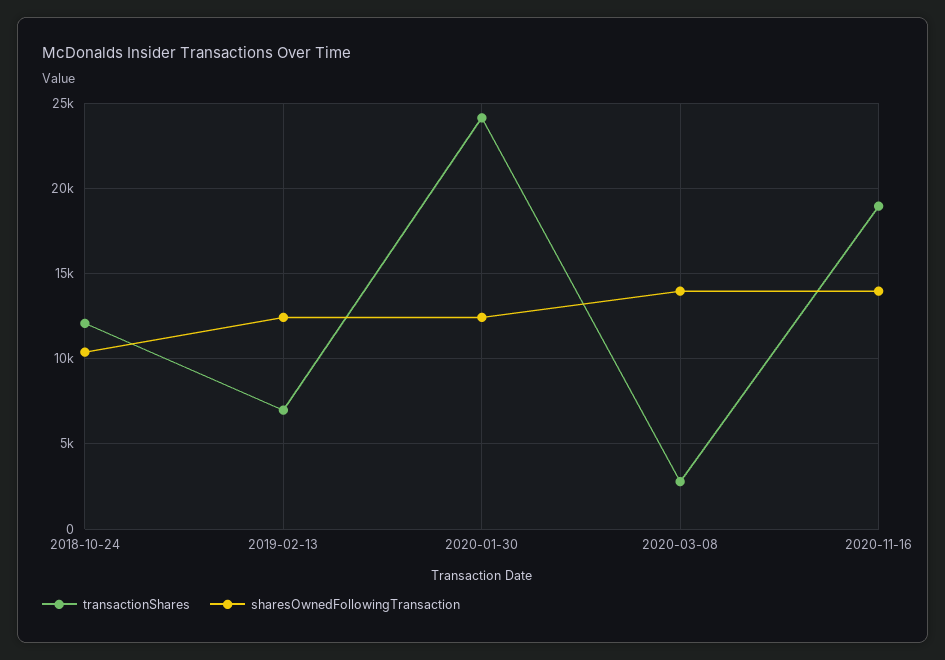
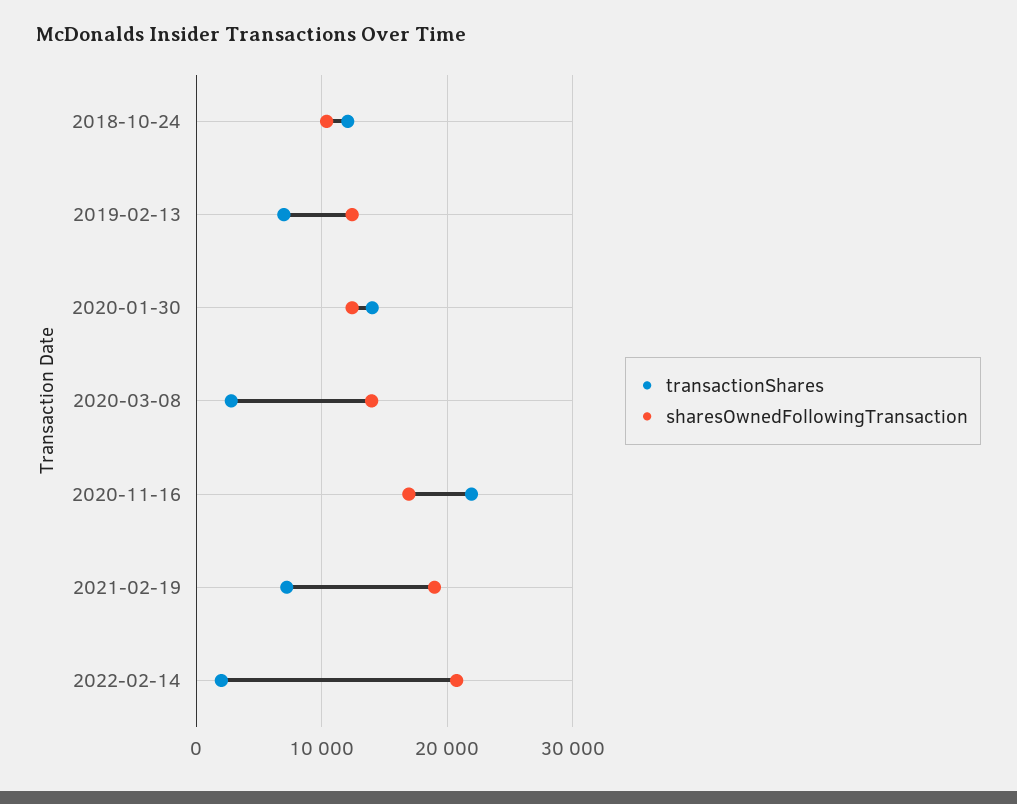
transactionShares, 2020-01-30: 24000 -> 14000
transactionShares, 2020-11-16: 19000 -> 22000
sharesOwnedFollowingTransaction, 2020-11-16: 14000 -> 17000
transactionShares, 2021-02-19: none -> 7000
sharesOwnedFollowingTransaction, 2021-02-19: none -> 19000
transactionShares, 2022-02-14: none -> 2000
sharesOwnedFollowingTransaction, 2022-02-14: none -> 21000

